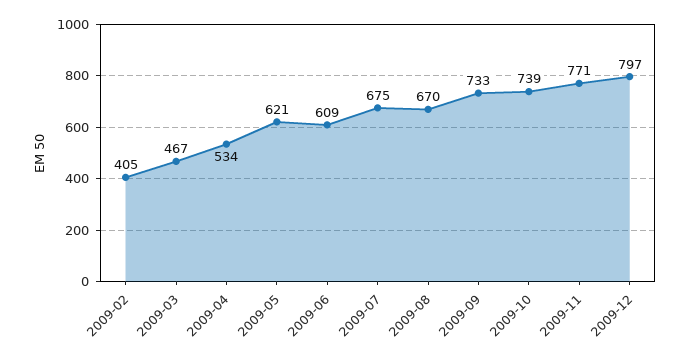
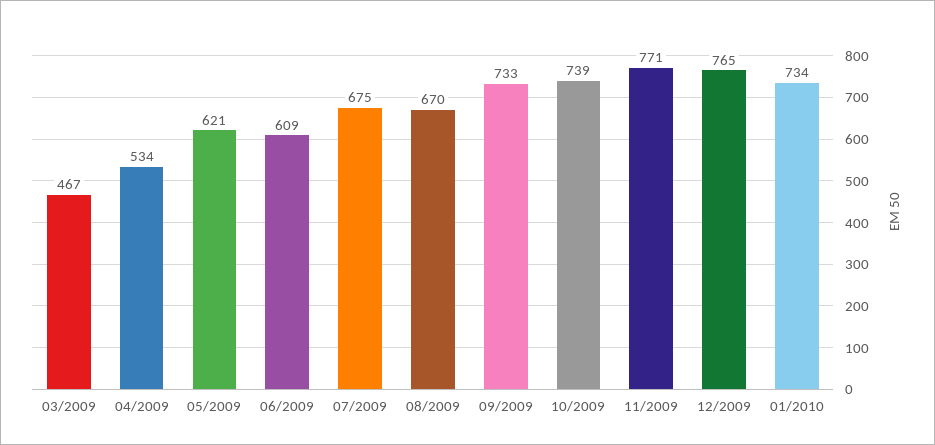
2009-02: 405 -> none
2009-12: 797 -> 765
01/2010: none -> 734

